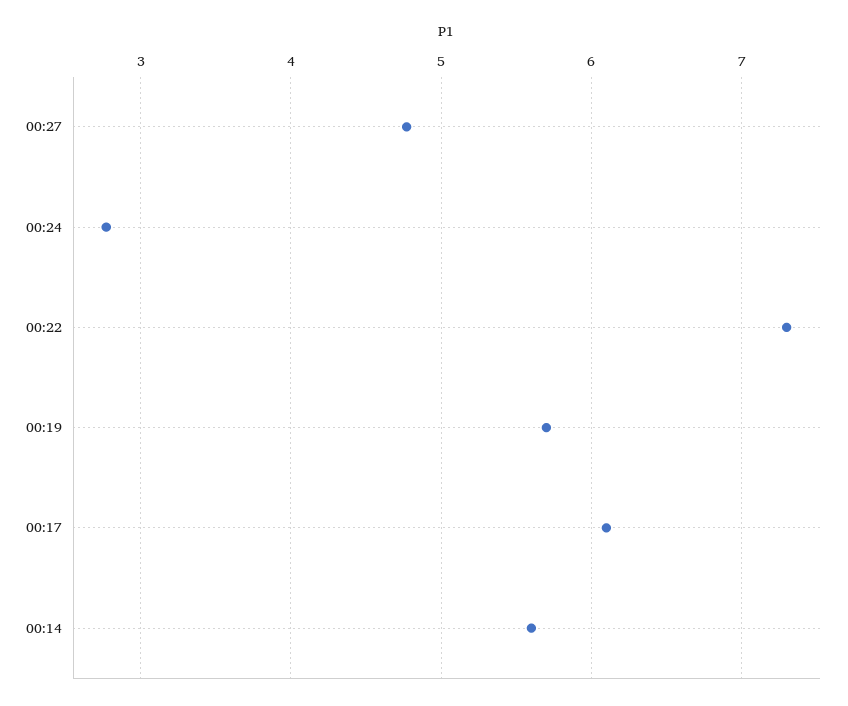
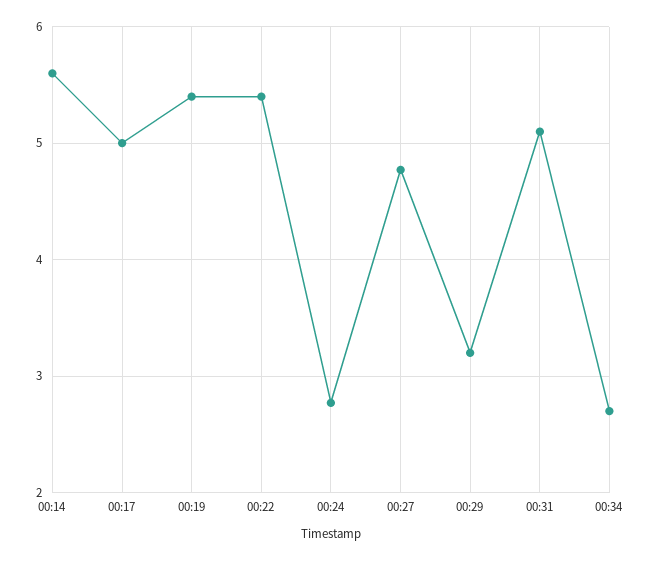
00:22: 7.3 -> 5.4
00:19: 5.7 -> 5.4
00:17: 6.1 -> 5
00:29: none -> 3.2
00:31: none -> 5.1
00:34: none -> 2.7

